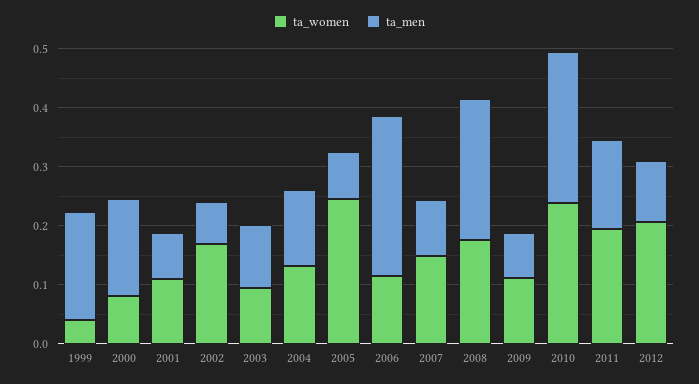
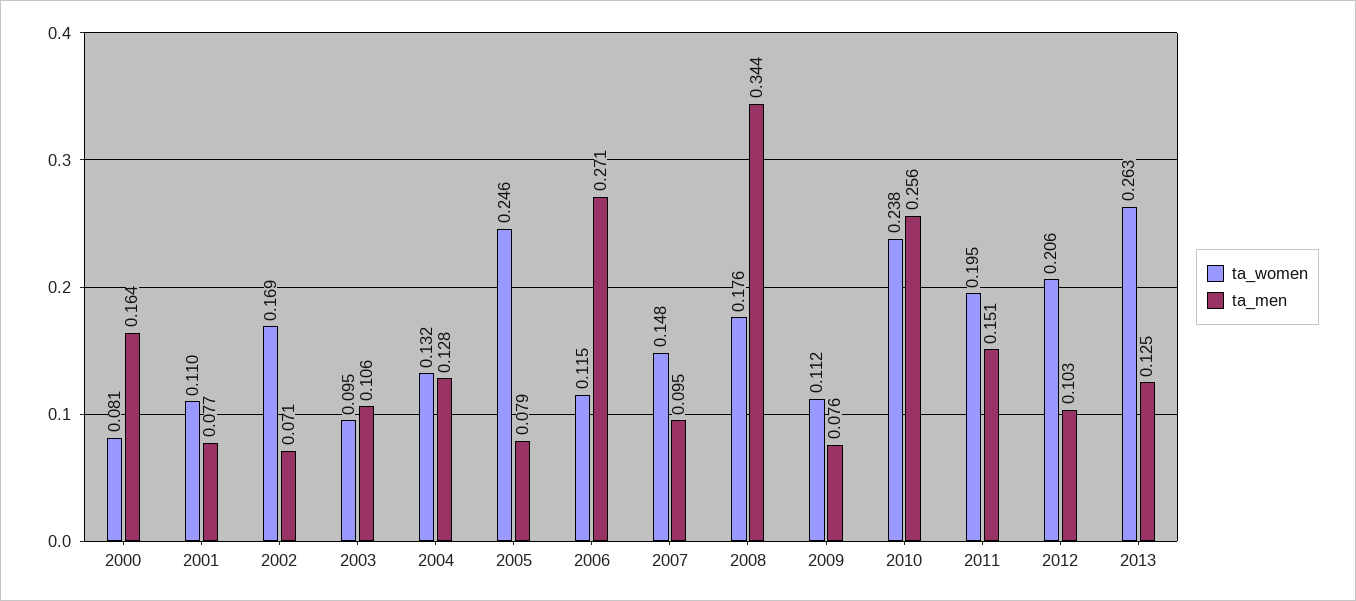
ta_women, 1999: 0.04 -> none
ta_men, 1999: 0.18 -> none
ta_men, 2008: 0.24 -> 0.344
ta_women, 2013: none -> 0.263
ta_men, 2013: none -> 0.125

